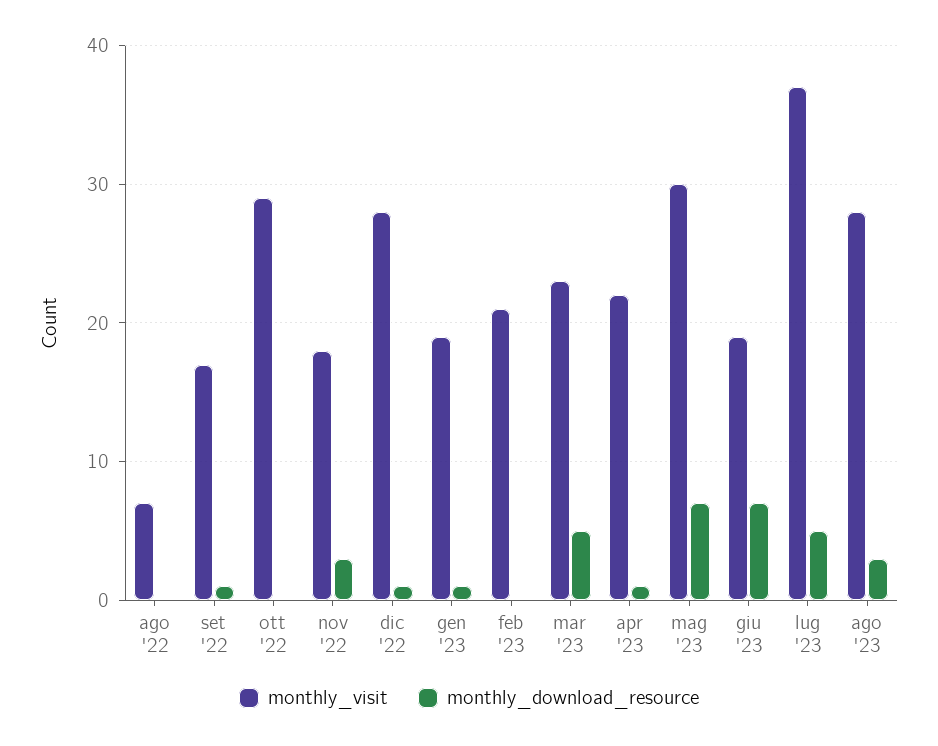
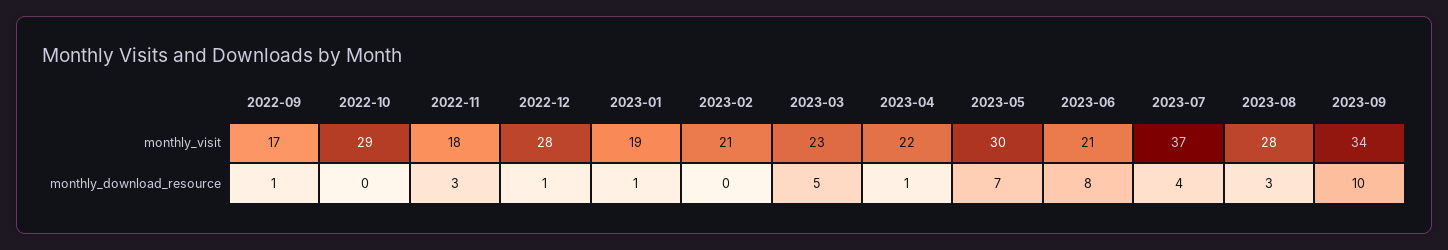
monthly_visit, ago '22: 7 -> none
monthly_download_resource, ago '22: 0 -> none
monthly_visit, giu '23: 19 -> 21
monthly_download_resource, giu '23: 7 -> 8
monthly_download_resource, lug '23: 5 -> 4
monthly_visit, 2023-09: none -> 34
monthly_download_resource, 2023-09: none -> 10

